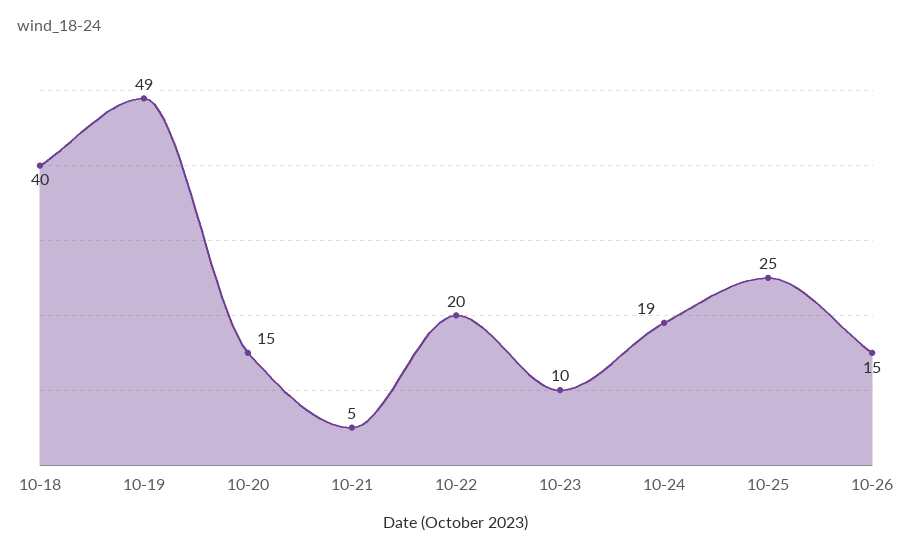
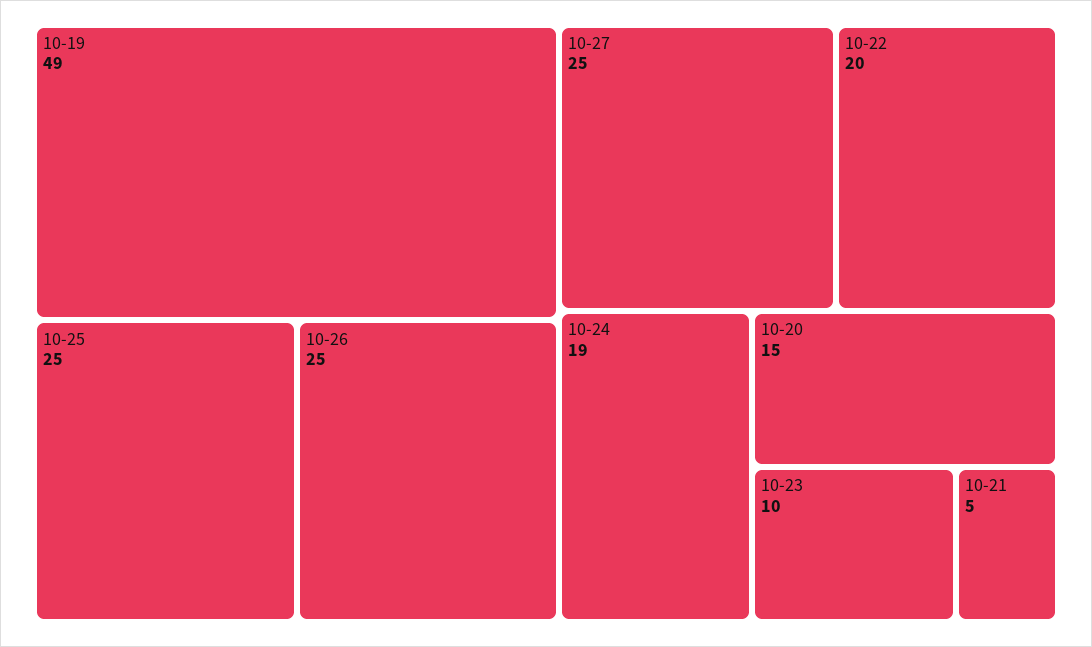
10-18: 40 -> none
10-26: 15 -> 25
10-27: none -> 25

